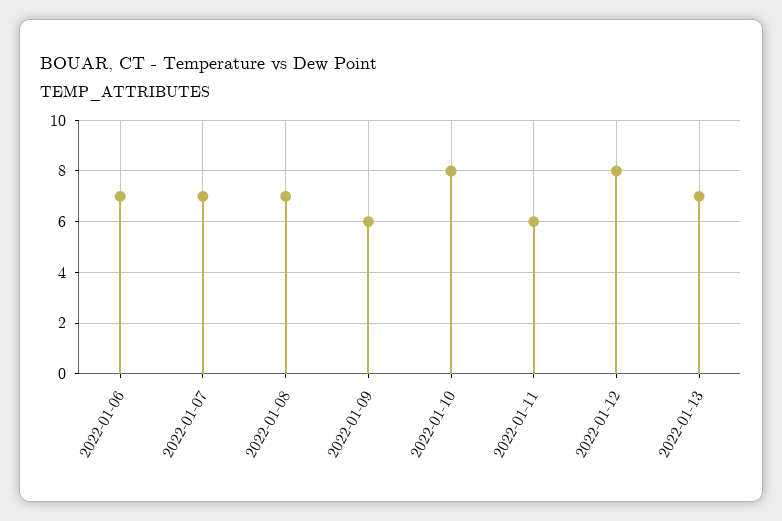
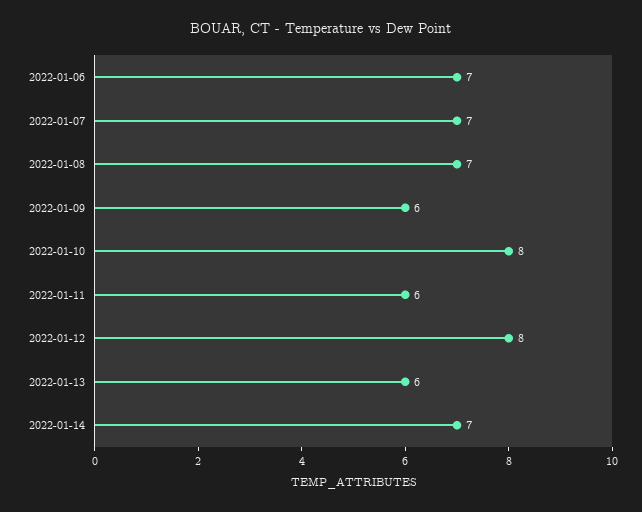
2022-01-13: 7 -> 6
2022-01-14: none -> 7

